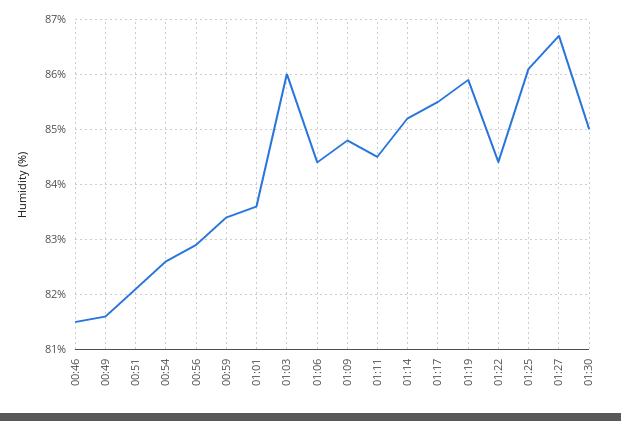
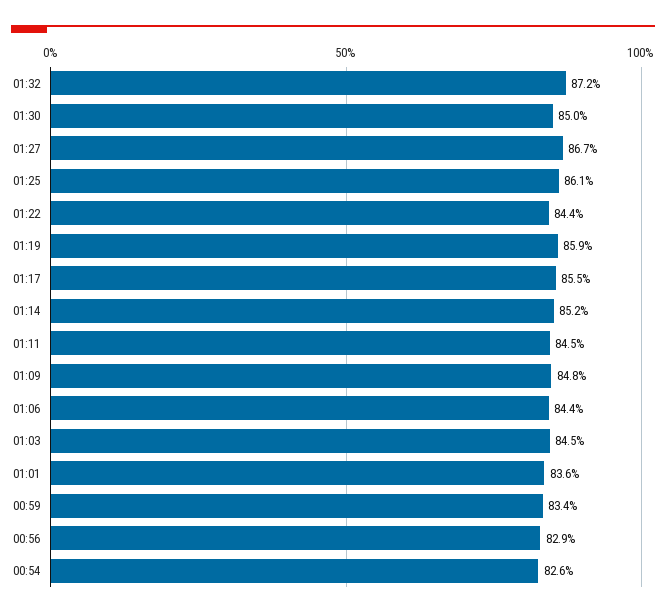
00:46: 81.5 -> none
00:49: 81.5 -> none
00:51: 82 -> none
01:03: 86 -> 84.5
01:32: none -> 87.2

